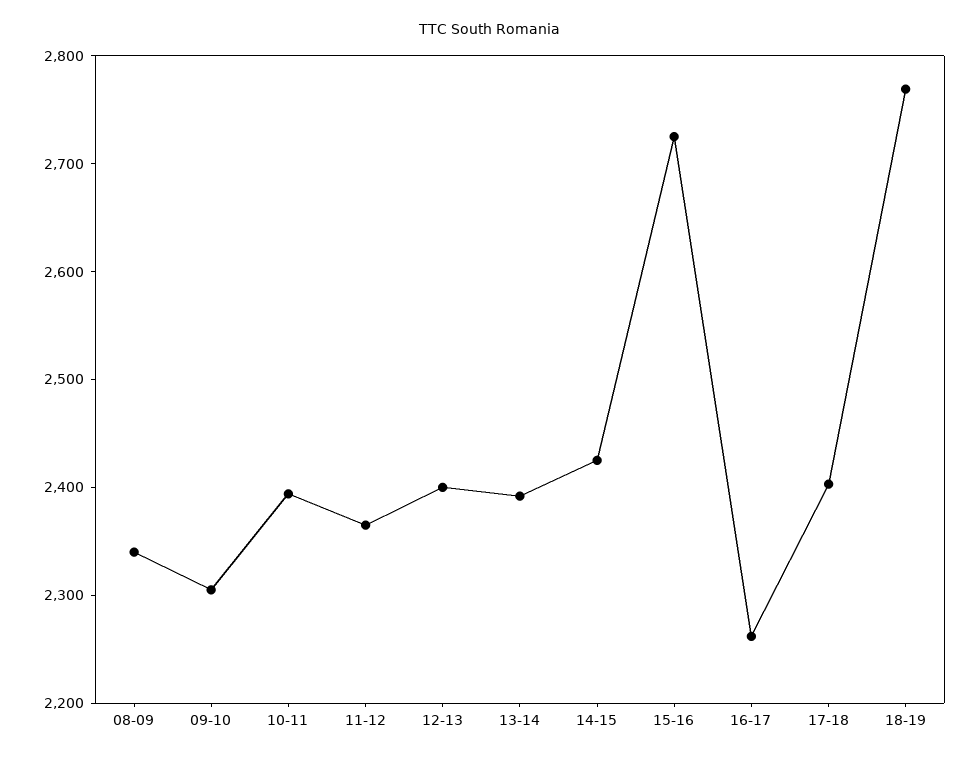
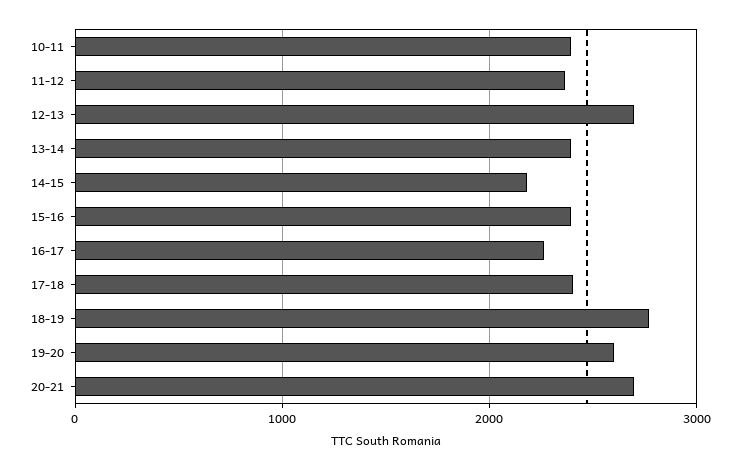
08-09: 2340 -> none
09-10: 2300 -> none
12-13: 2400 -> 2700
14-15: 2420 -> 2200
15-16: 2720 -> 2400
19-20: none -> 2600
20-21: none -> 2700

